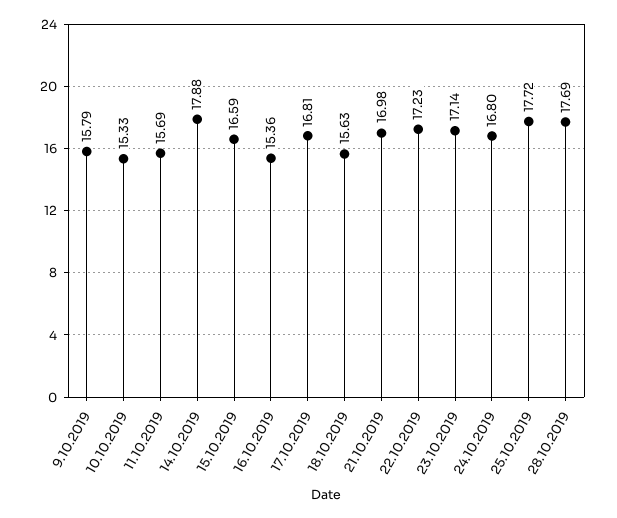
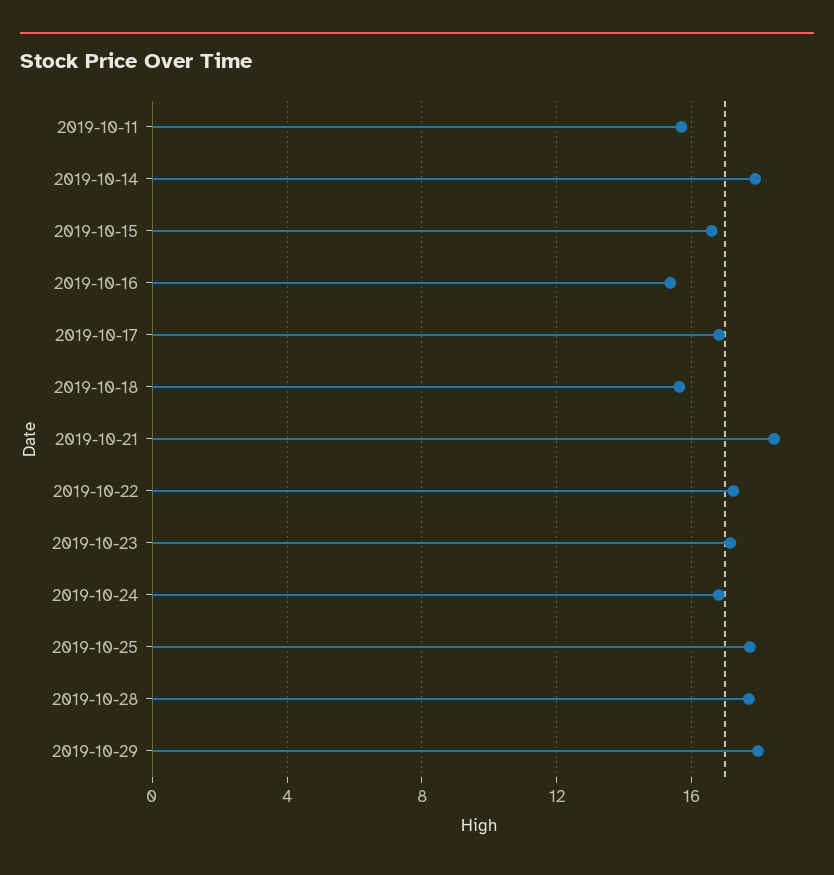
9.10.2019: 15.79 -> none
10.10.2019: 15.33 -> none
21.10.2019: 16.98 -> 18.5
2019-10-29: none -> 18

